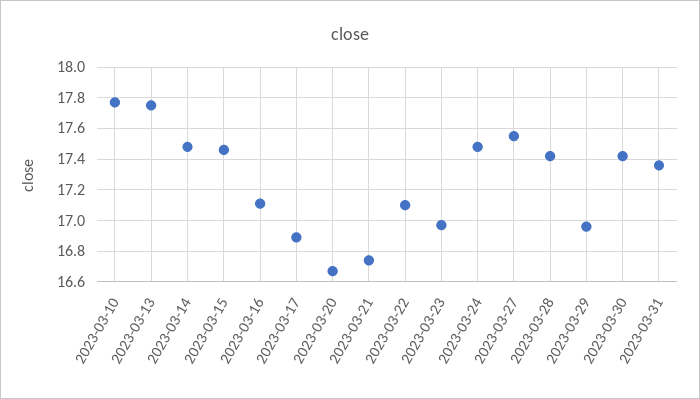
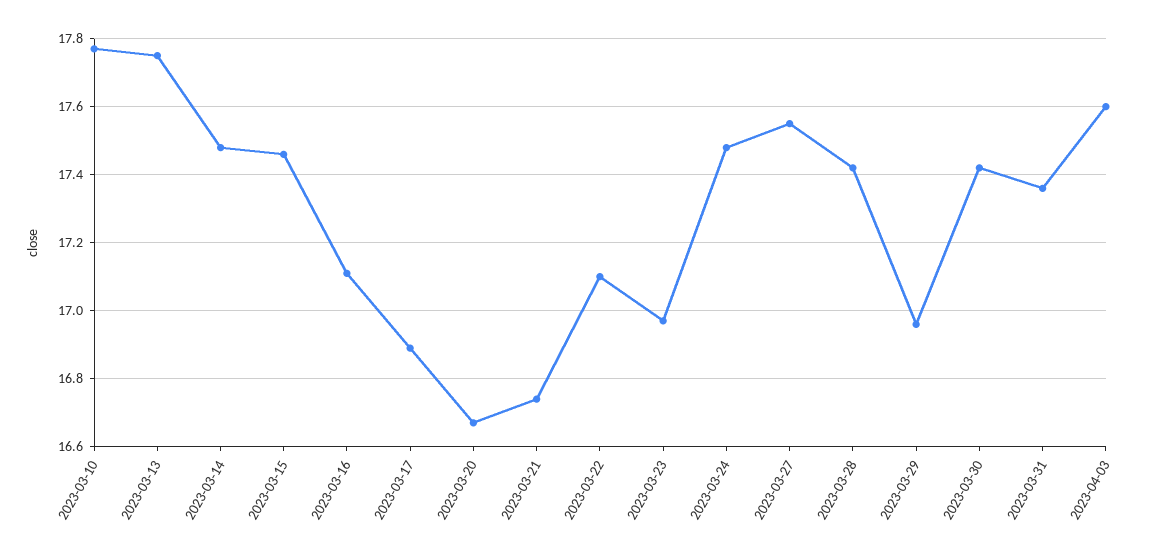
2023-04-03: none -> 17.6

